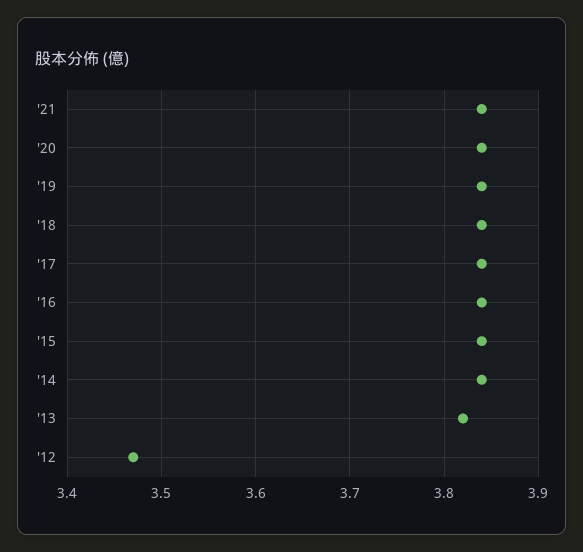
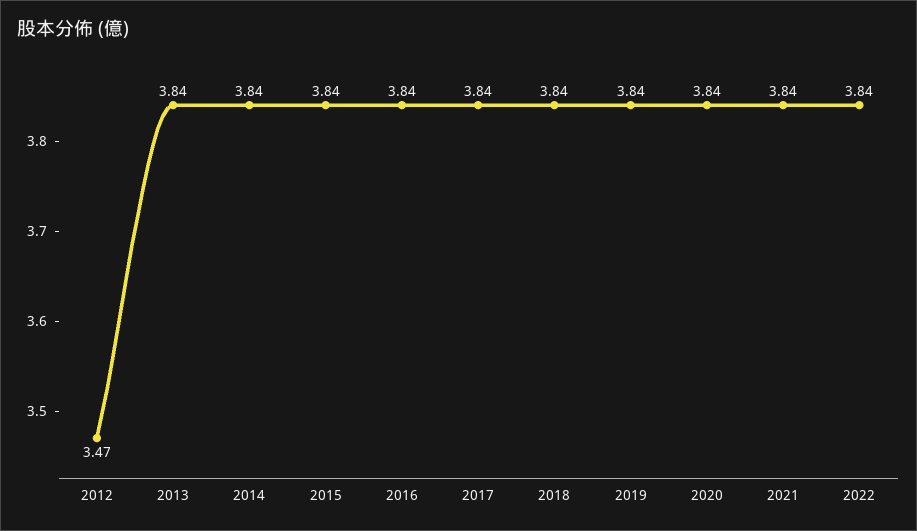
'13: 3.82 -> 3.84
2022: none -> 3.84

